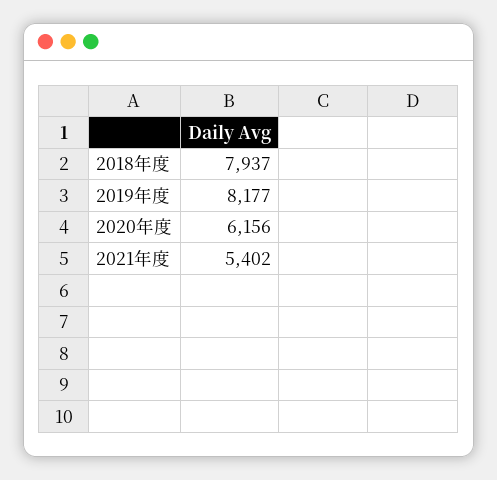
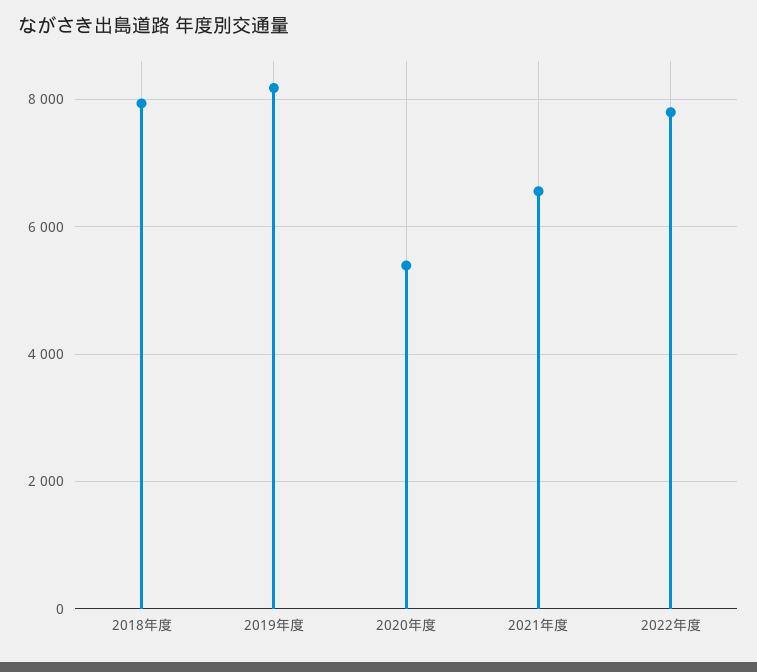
2020年度: 6156 -> 5400
2021年度: 5402 -> 6600
2022年度: none -> 7800

